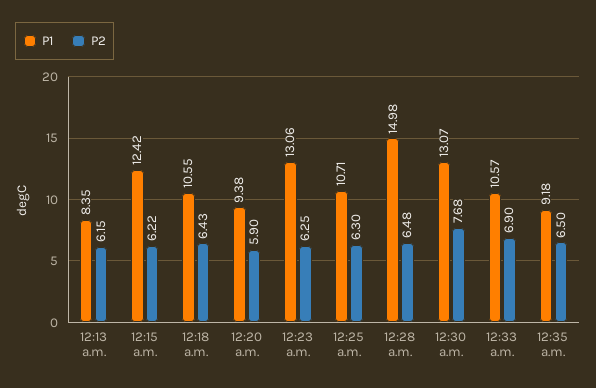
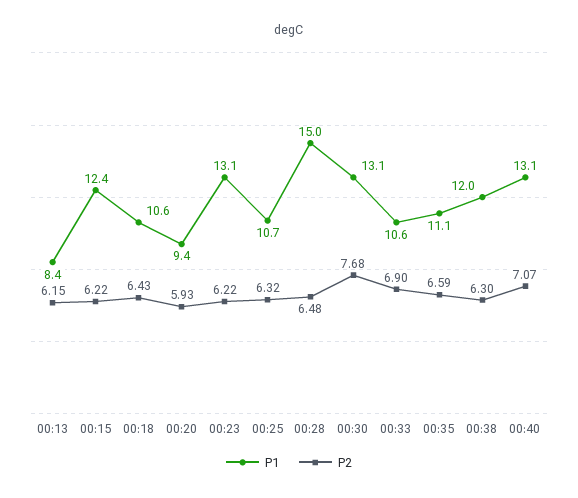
P2, 12:20 a.m.: 5.9 -> 5.93
P2, 12:23 a.m.: 6.25 -> 6.22
P2, 12:25 a.m.: 6.3 -> 6.32
P1, 12:35 a.m.: 9.18 -> 11.1
P2, 12:35 a.m.: 6.5 -> 6.59
P1, 00:38: none -> 12
P2, 00:38: none -> 6.3
P1, 00:40: none -> 13.1
P2, 00:40: none -> 7.07

